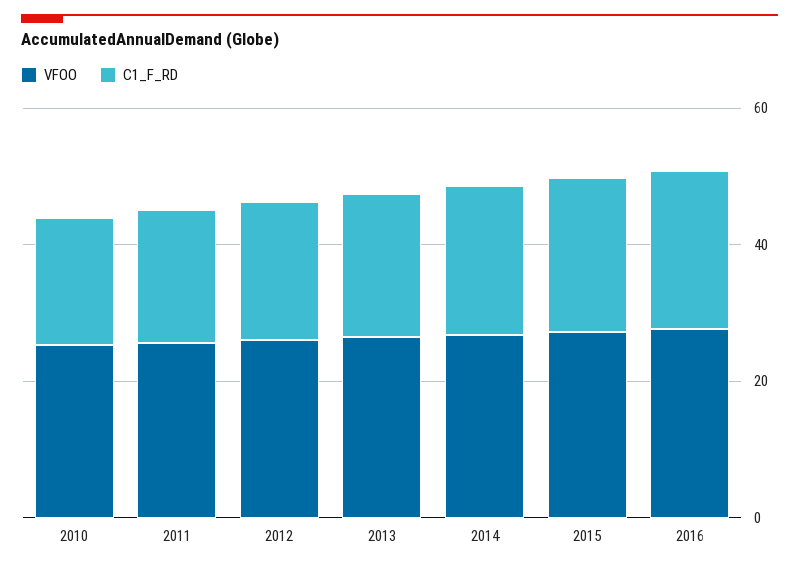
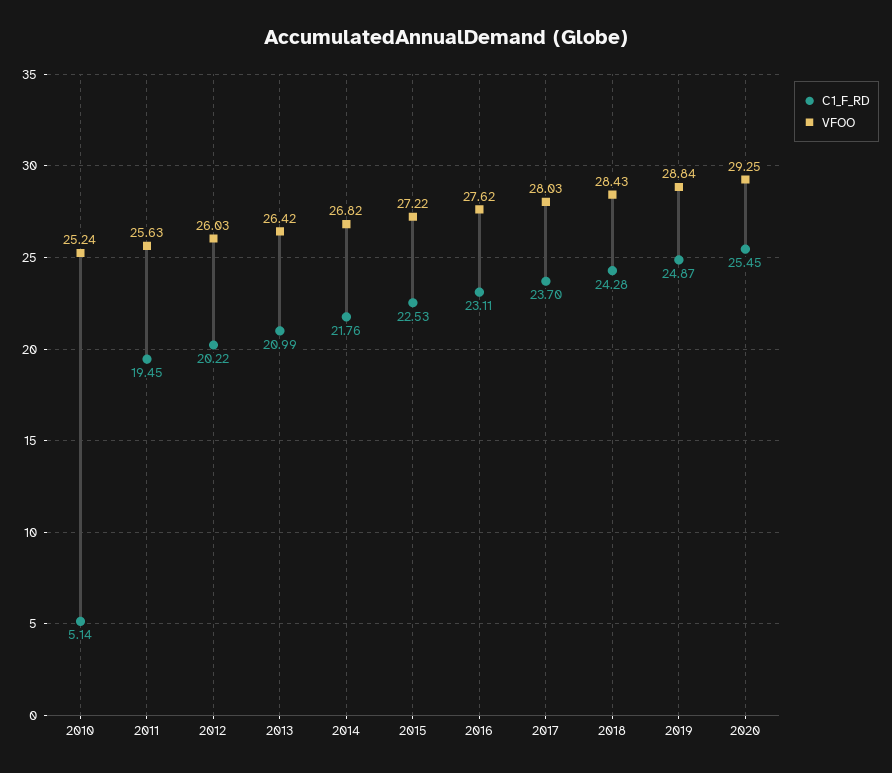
C1_F_RD, 2010: 20 -> 5.14
C1_F_RD, 2017: none -> 23.7
VFOO, 2017: none -> 28.03
C1_F_RD, 2018: none -> 24.28
VFOO, 2018: none -> 28.43
C1_F_RD, 2019: none -> 24.87
VFOO, 2019: none -> 28.84
C1_F_RD, 2020: none -> 25.45
VFOO, 2020: none -> 29.25

